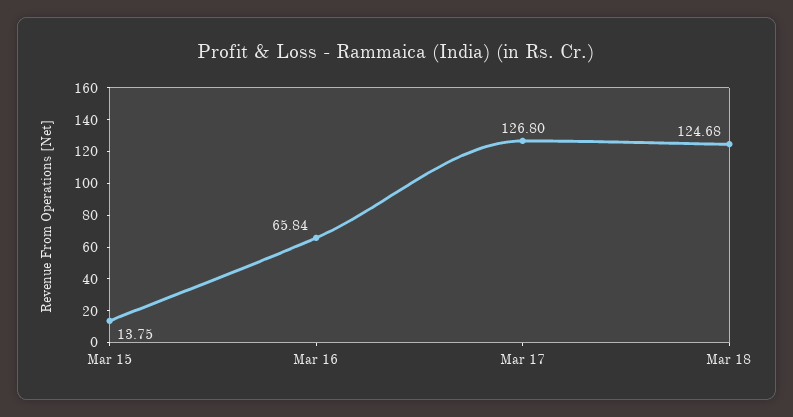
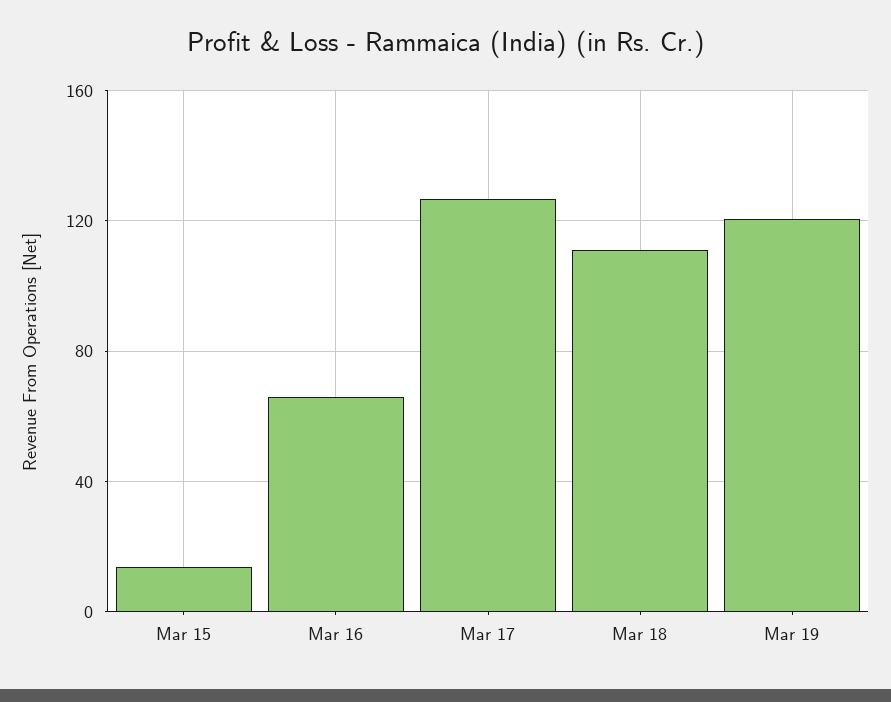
Mar 18: 124.68 -> 110
Mar 19: none -> 120

